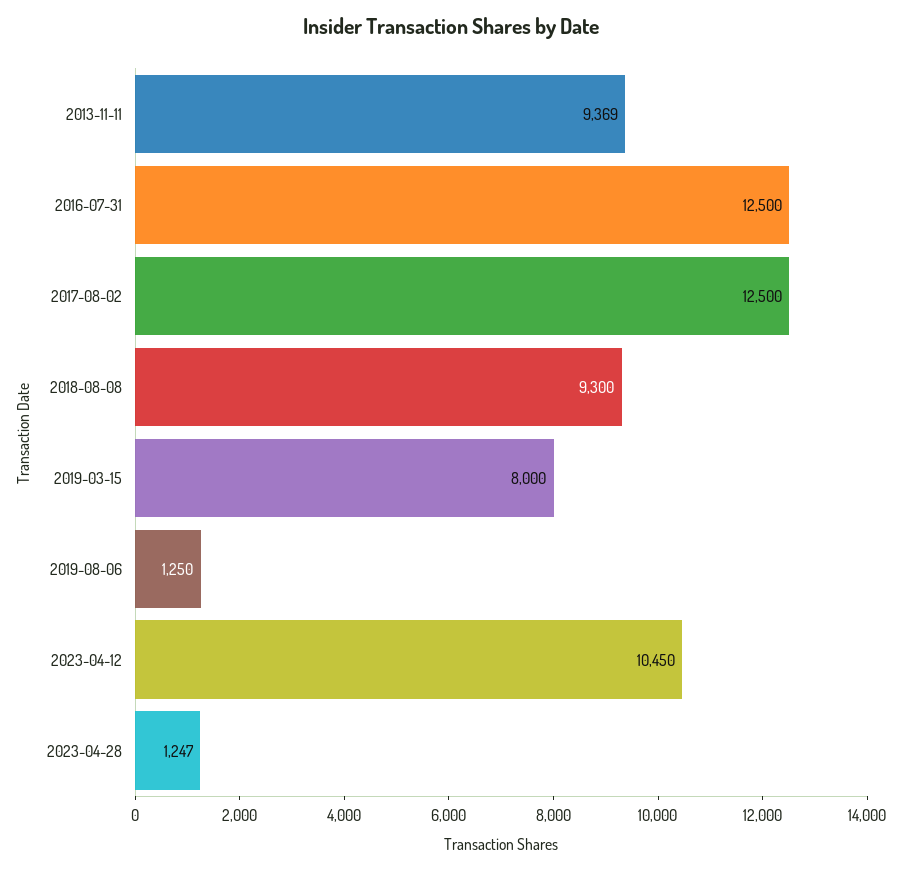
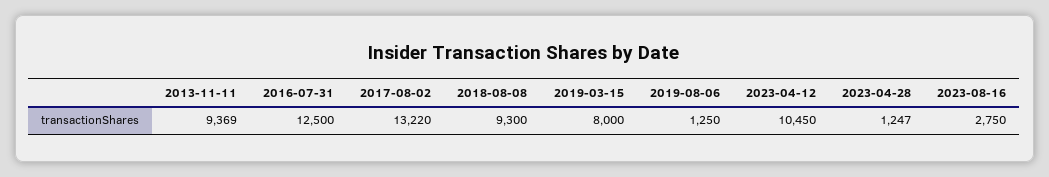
2017-08-02: 12500 -> 13220
2023-08-16: none -> 2750

